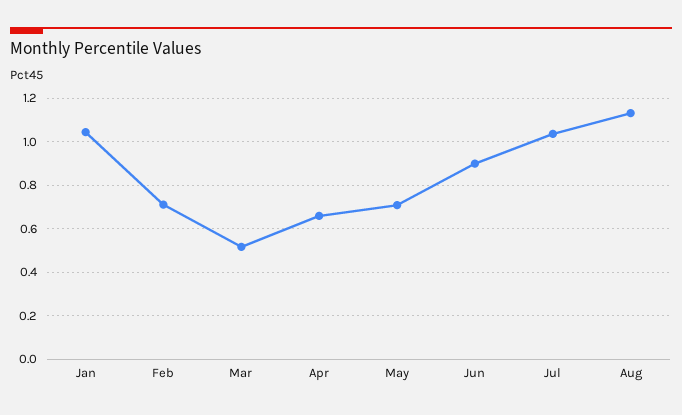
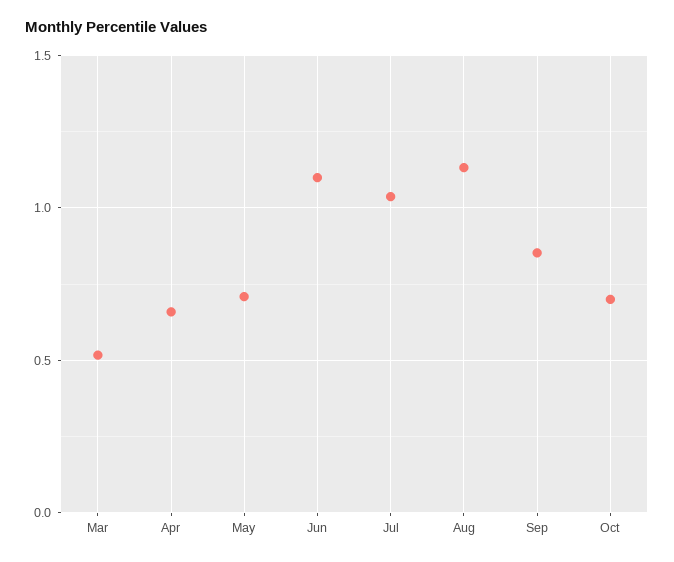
Jan: 1.05 -> none
Feb: 0.7 -> none
Jun: 0.9 -> 1.1
Sep: none -> 0.85
Oct: none -> 0.7

